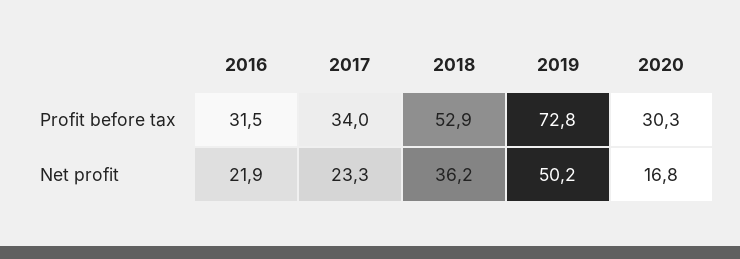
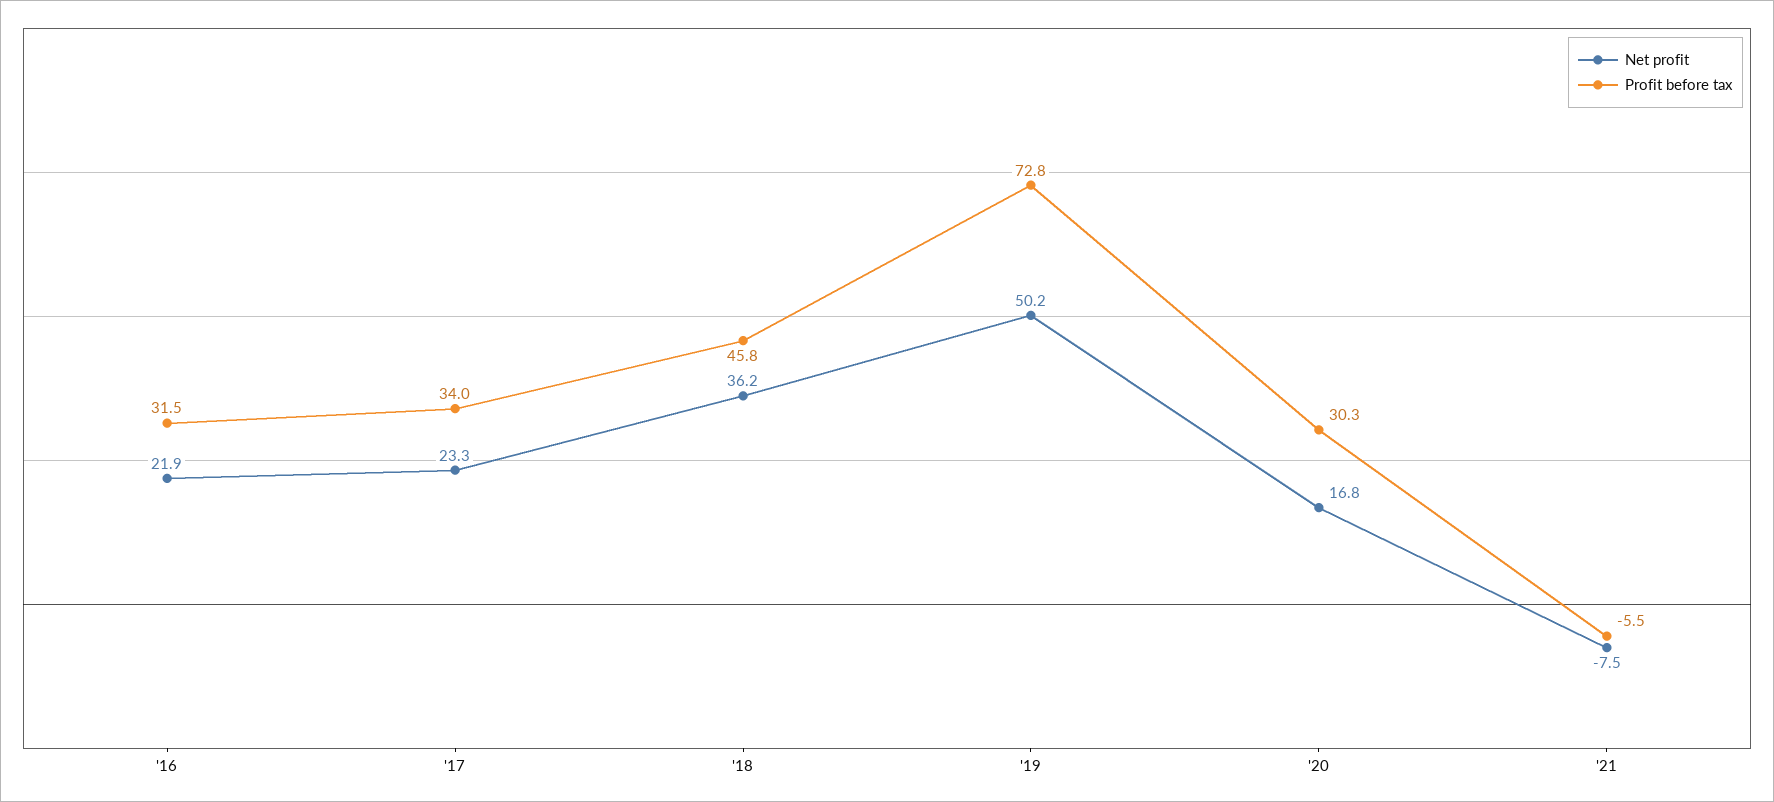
Profit before tax, 2018: 52.9 -> 45.8
Net profit, '21: none -> -7.5
Profit before tax, '21: none -> -5.5

